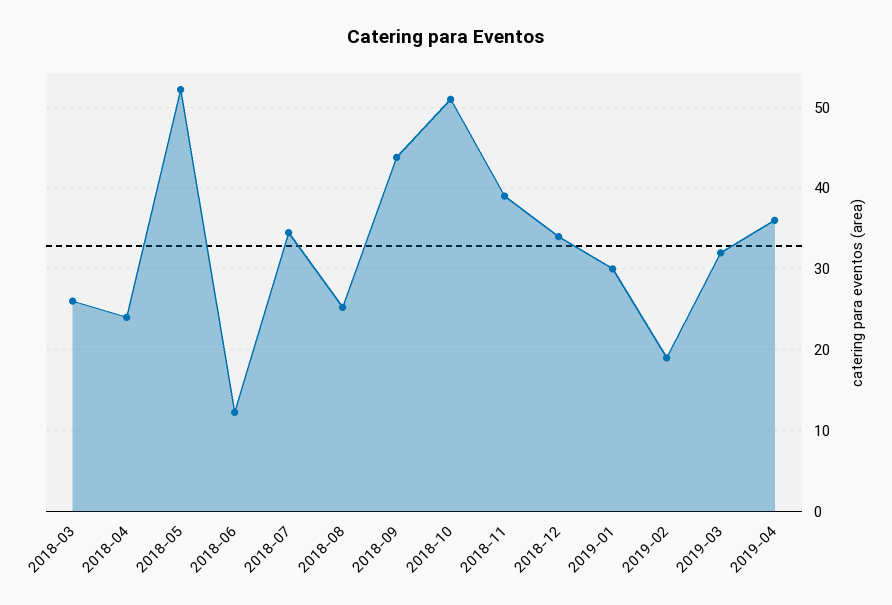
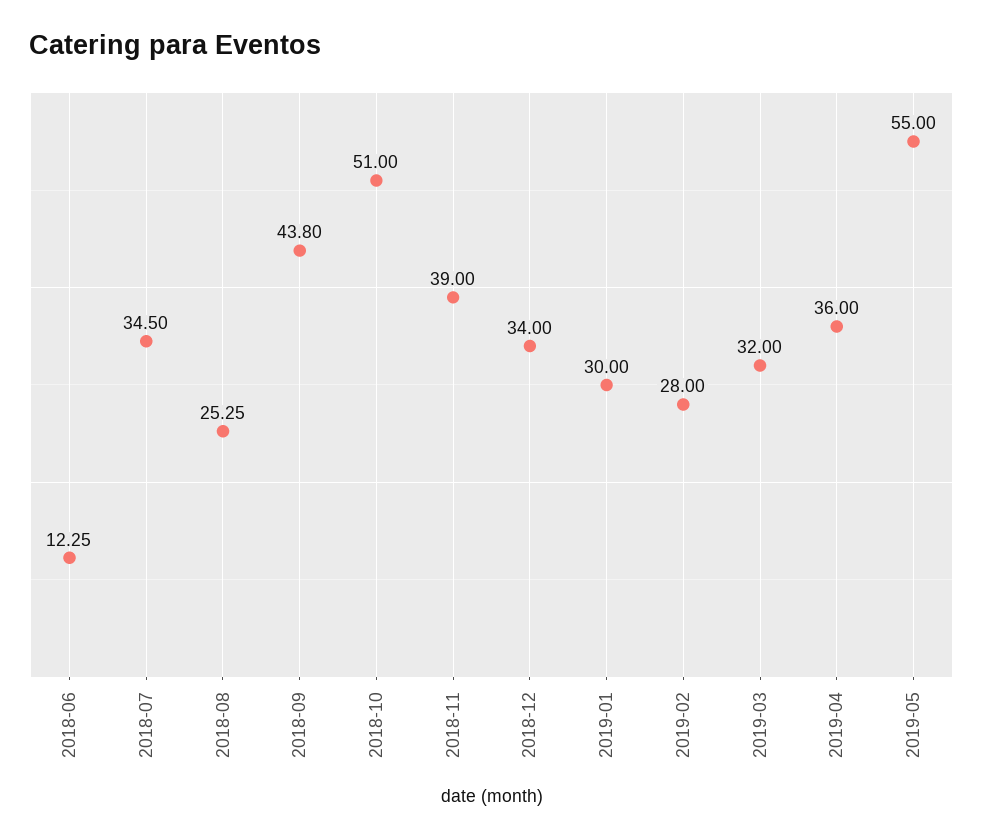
2018-03: 26 -> none
2018-04: 24 -> none
2018-05: 52 -> none
2019-02: 19 -> 28
2019-05: none -> 55

